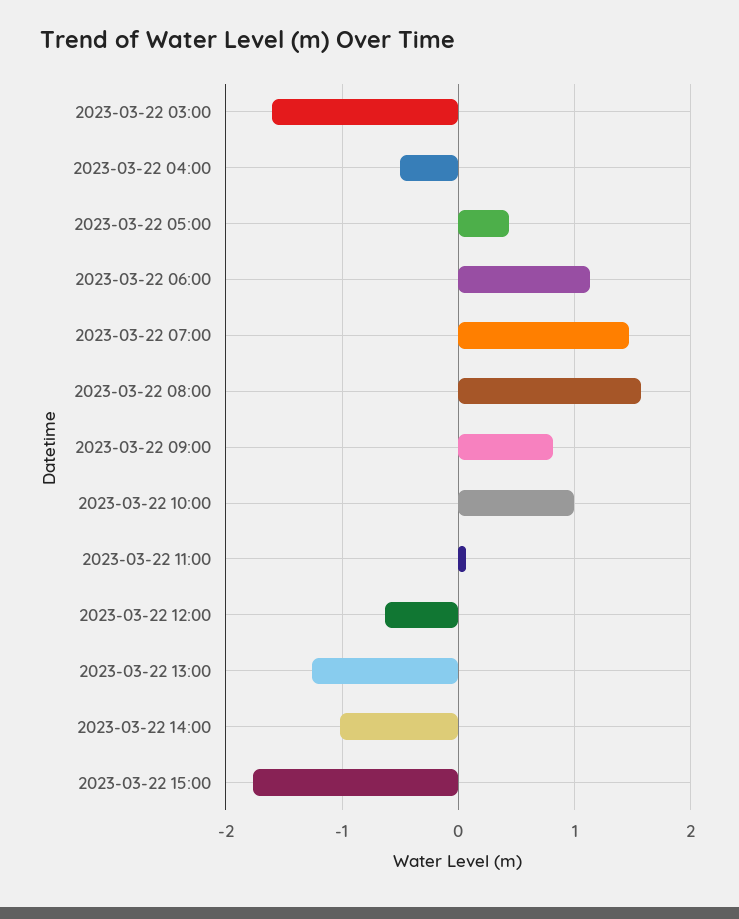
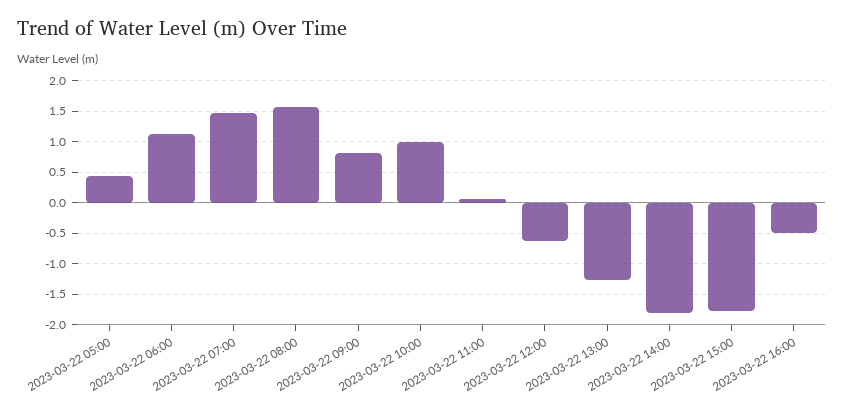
2023-03-22 03:00: -1.6 -> none
2023-03-22 04:00: -0.5 -> none
2023-03-22 14:00: -1 -> -1.8
2023-03-22 16:00: none -> -0.5

